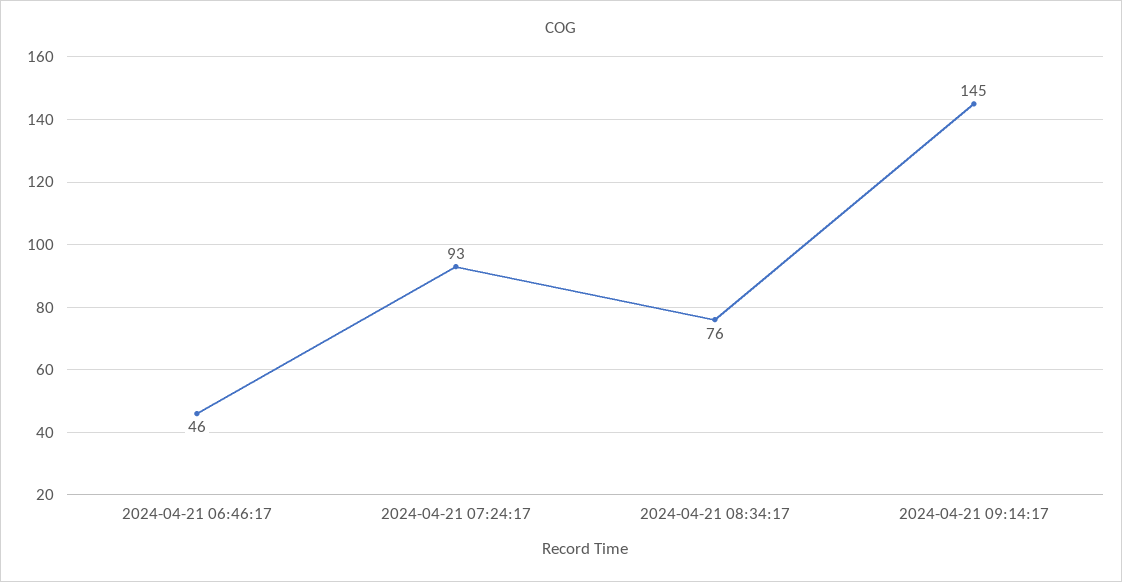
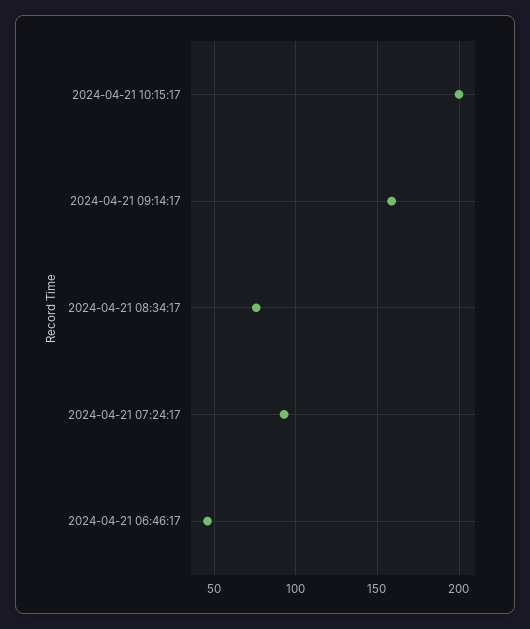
2024-04-21 09:14:17: 145 -> 160
2024-04-21 10:15:17: none -> 200

